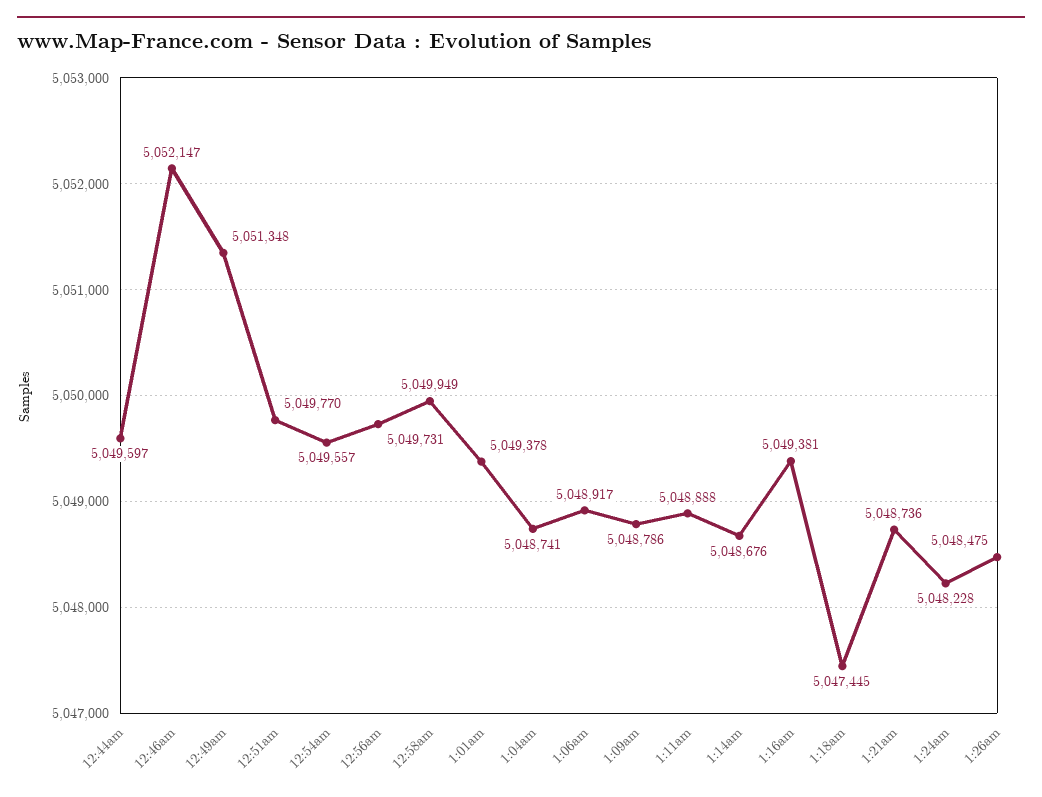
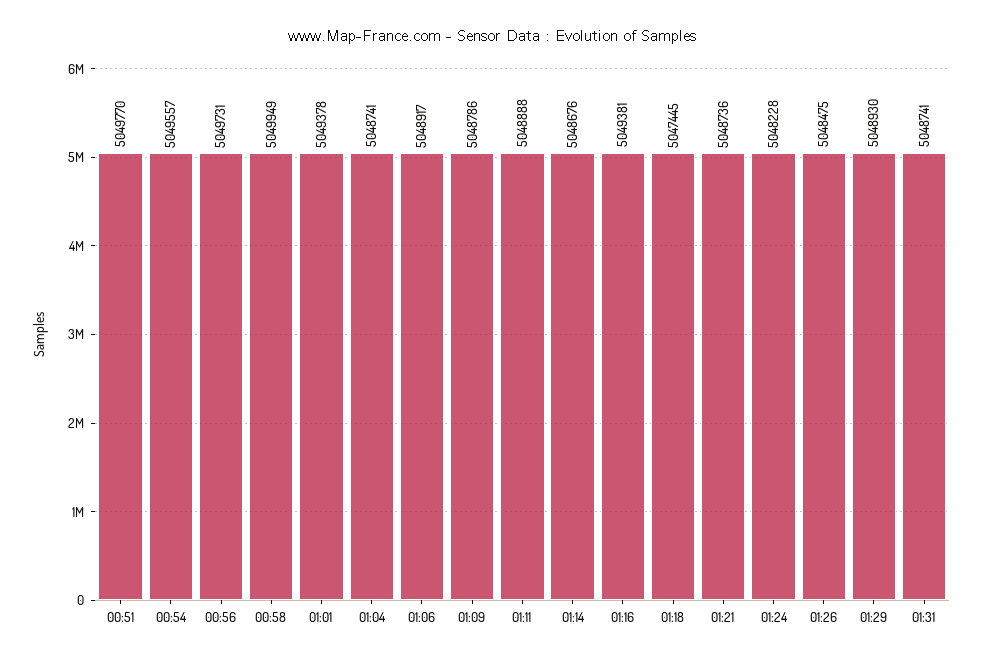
12:44am: 5049597 -> none
12:46am: 5052147 -> none
12:49am: 5051348 -> none
01:29: none -> 5048930
01:31: none -> 5048741

